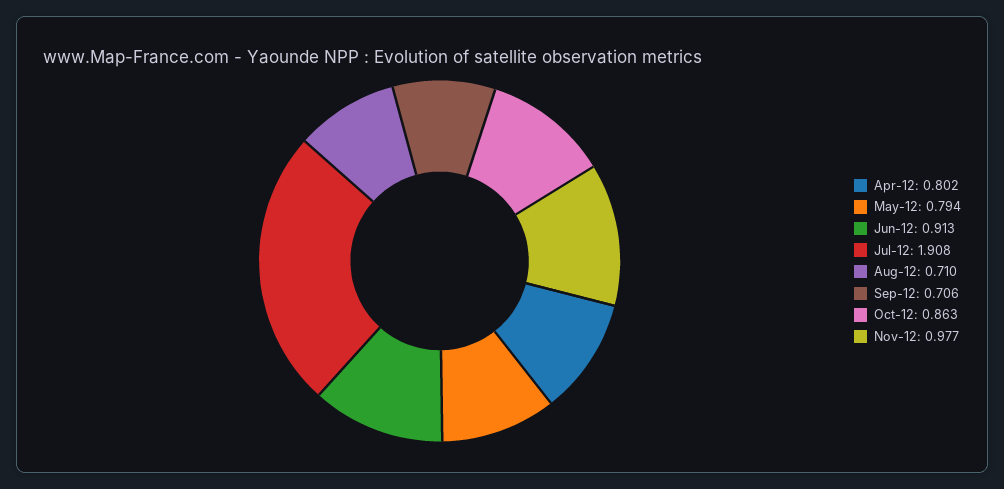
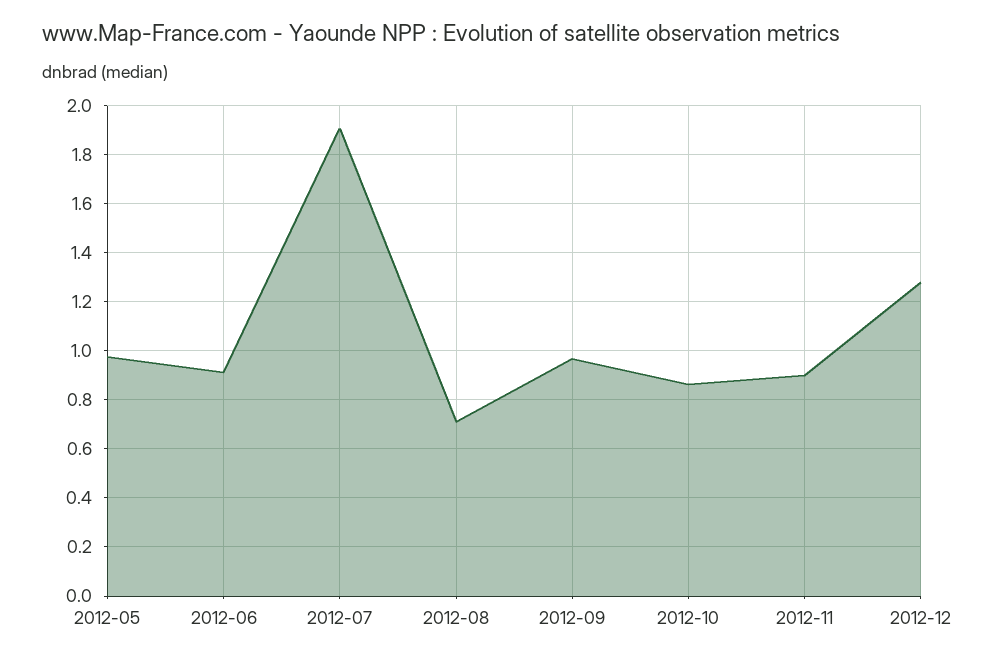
Apr-12: 0.802 -> none
May-12: 0.794 -> 0.975
Sep-12: 0.706 -> 0.975
Nov-12: 0.977 -> 0.9
2012-12: none -> 1.275

